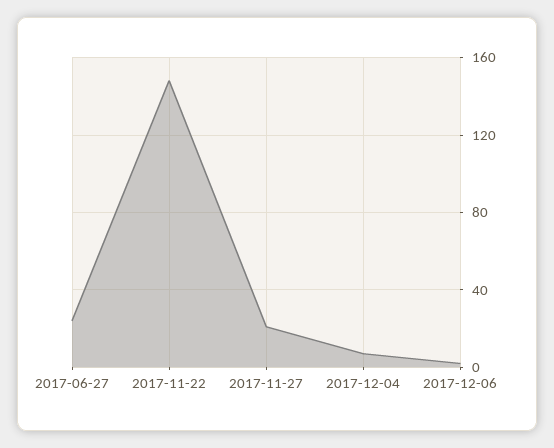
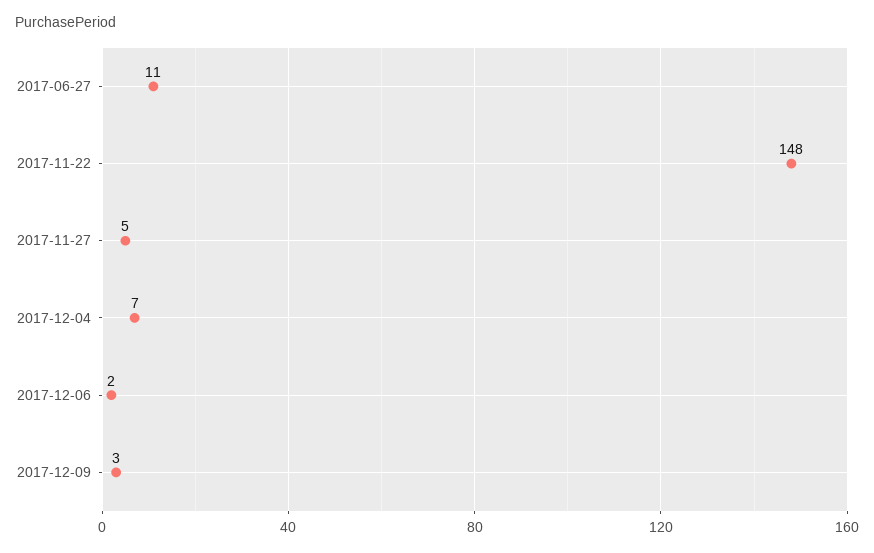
2017-06-27: 25 -> 11
2017-11-27: 20 -> 5
2017-12-09: none -> 3

